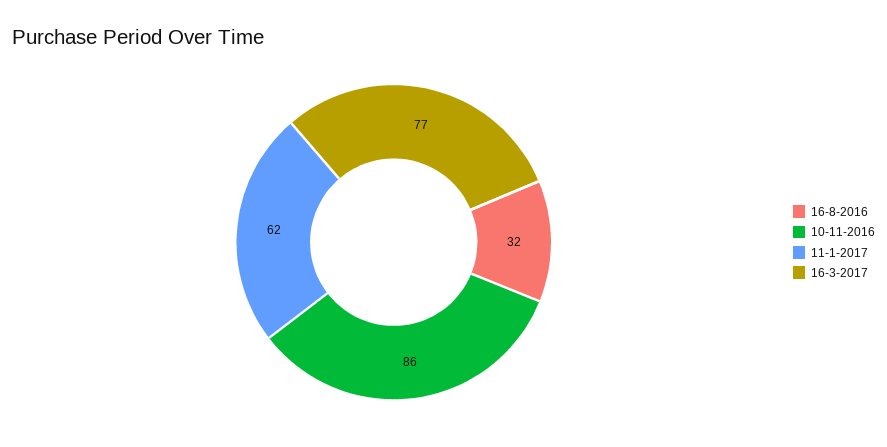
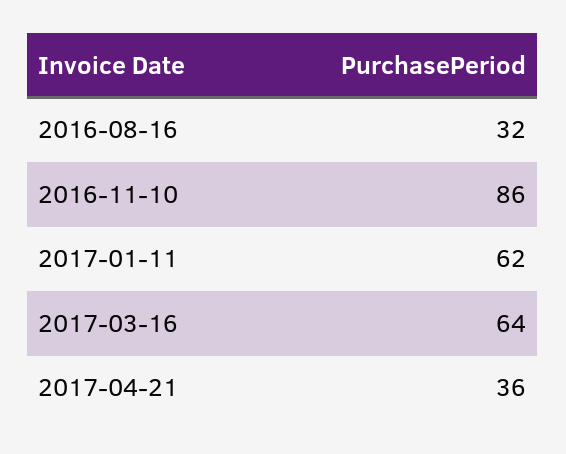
16-3-2017: 77 -> 64
2017-04-21: none -> 36

